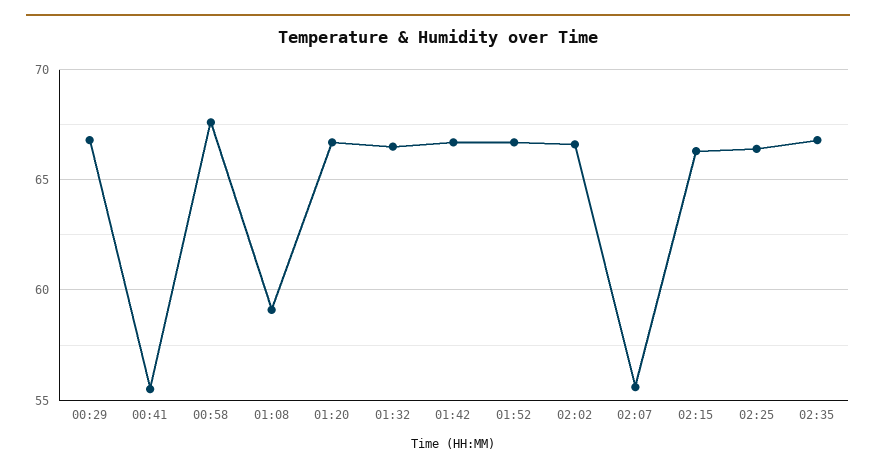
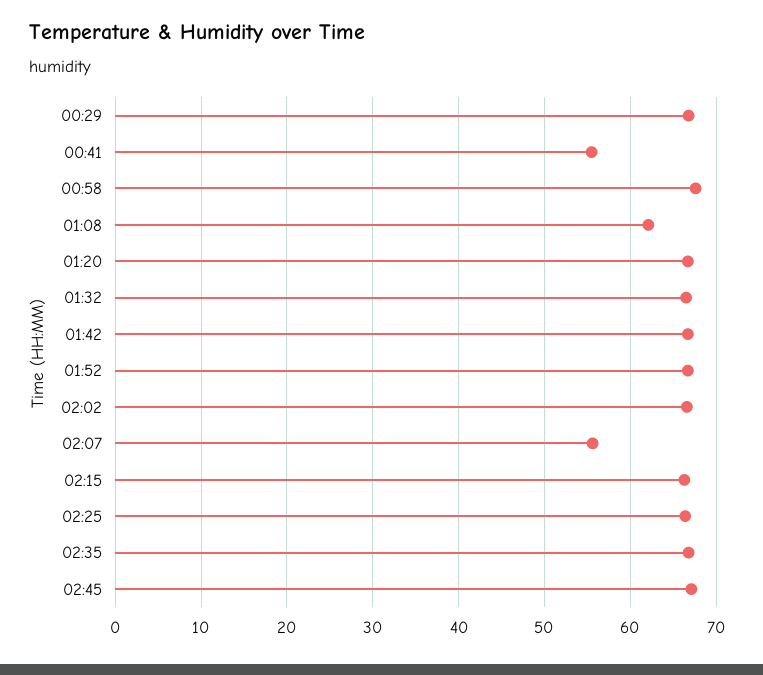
01:08: 59 -> 62
02:45: none -> 67

